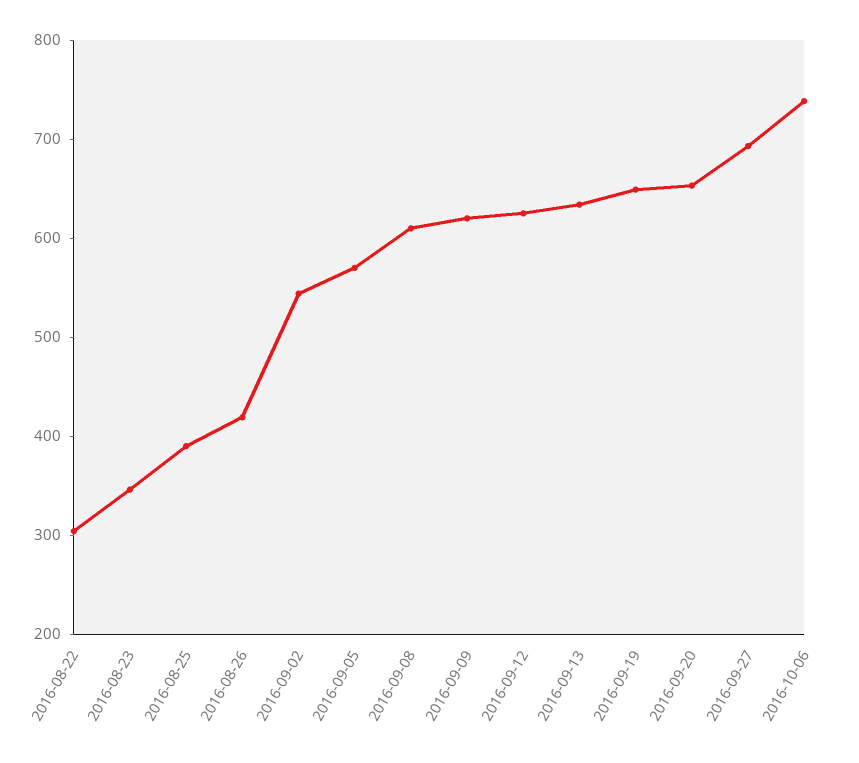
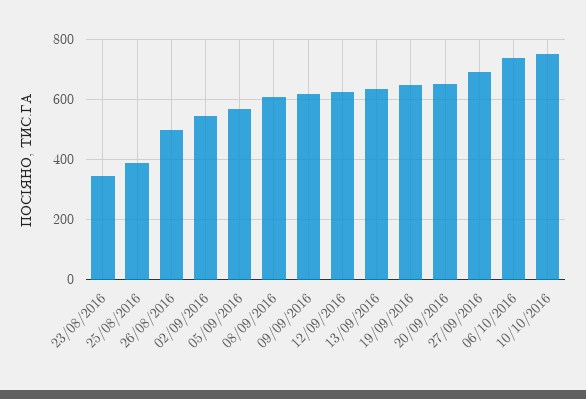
2016-08-22: 300 -> none
2016-08-26: 420 -> 500
10/10/2016: none -> 750

